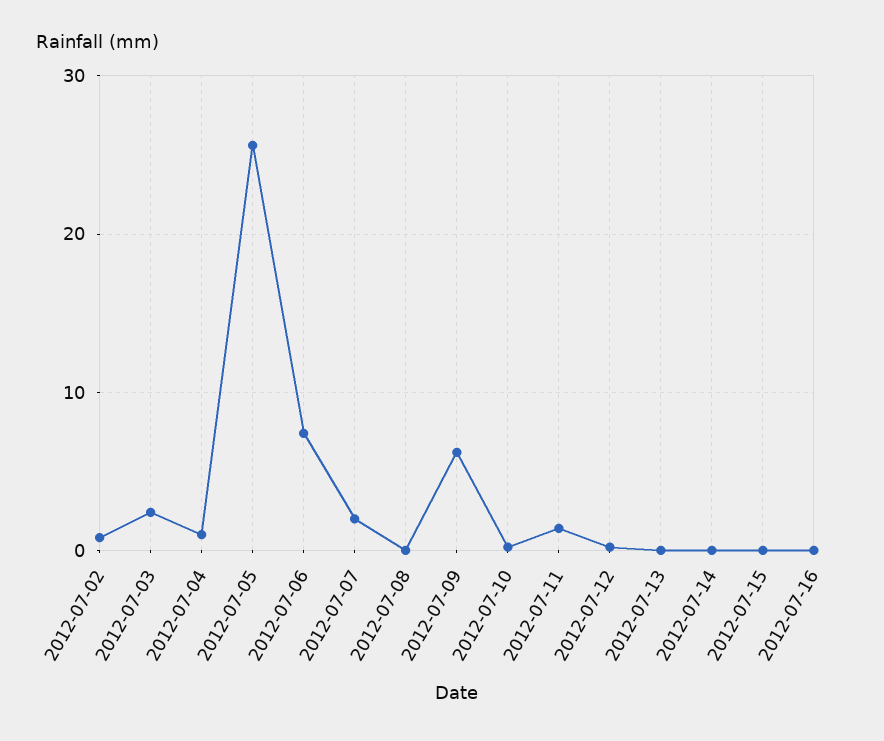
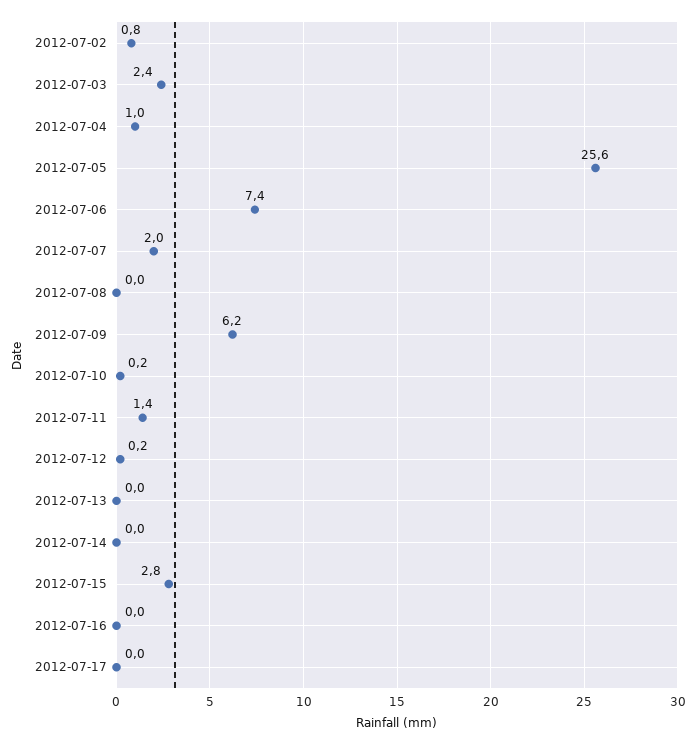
2012-07-15: 0 -> 2.8
2012-07-17: none -> 0

